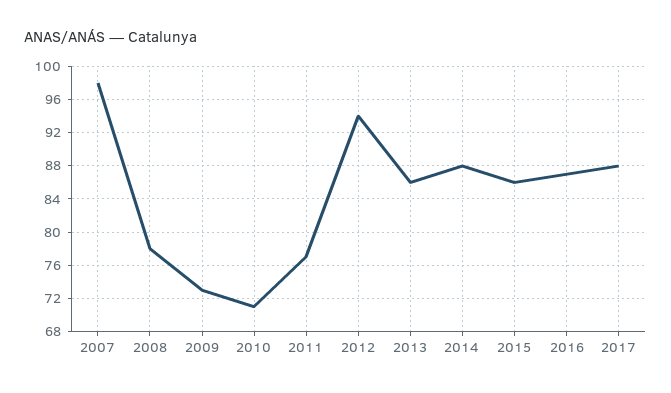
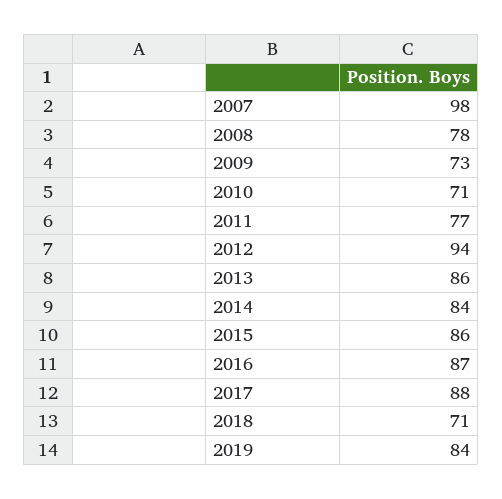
2014: 88 -> 84
2018: none -> 71
2019: none -> 84

